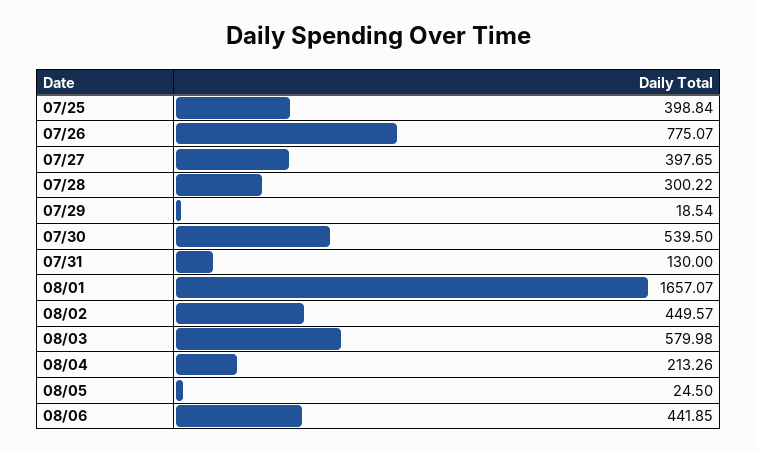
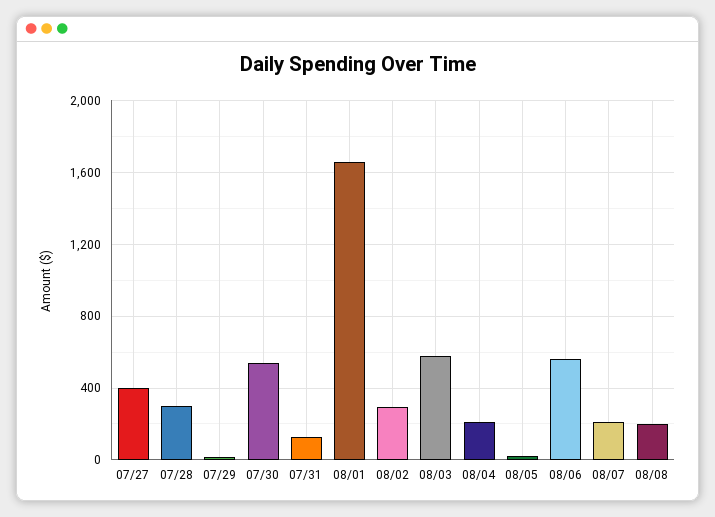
07/25: 398.84 -> none
07/26: 775.07 -> none
08/02: 449.57 -> 300
08/06: 441.85 -> 550
08/07: none -> 200
08/08: none -> 200

